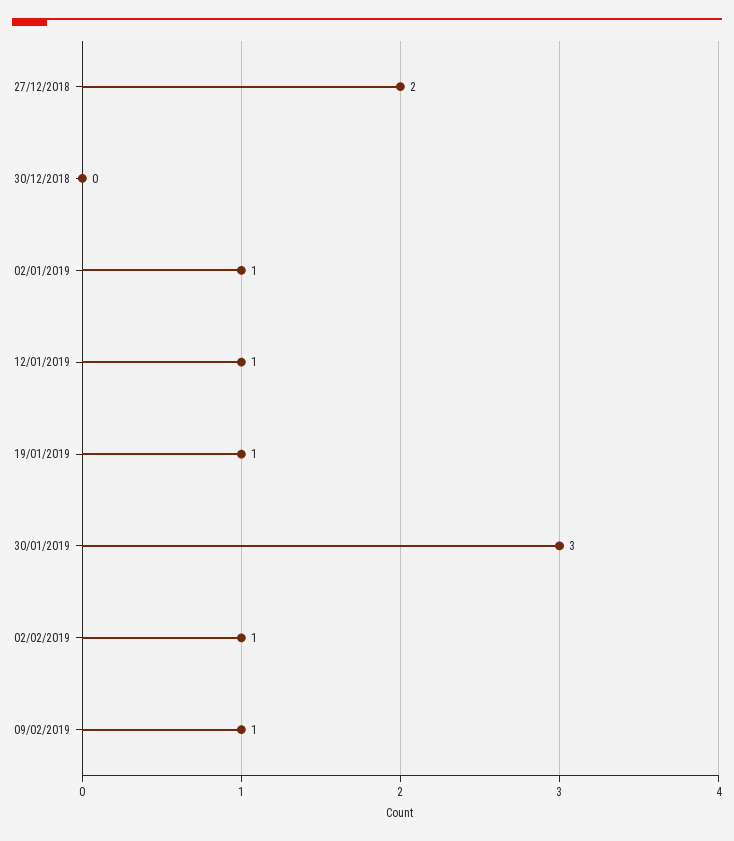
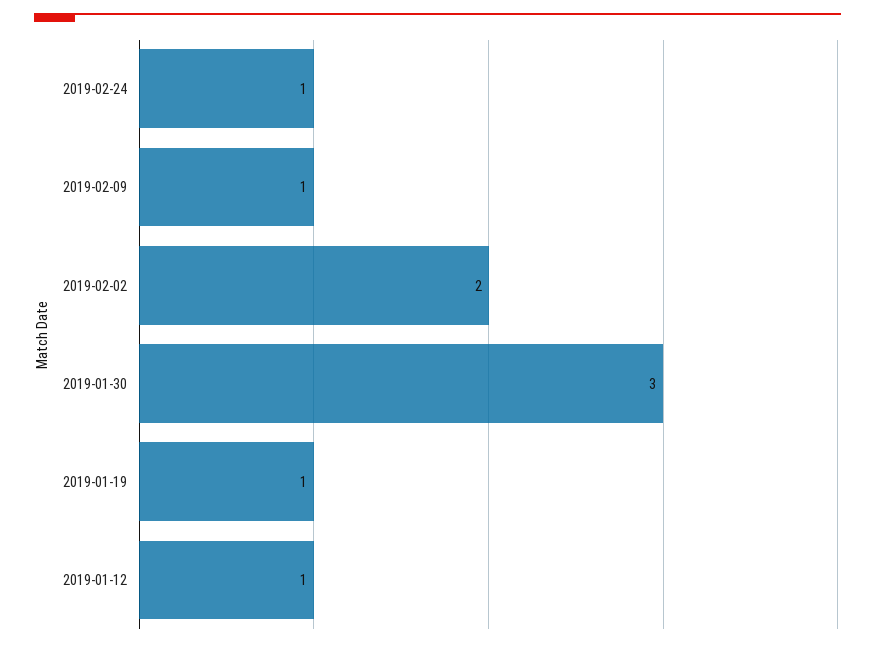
27/12/2018: 2 -> none
30/12/2018: 0 -> none
02/01/2019: 1 -> none
02/02/2019: 1 -> 2
2019-02-24: none -> 1

